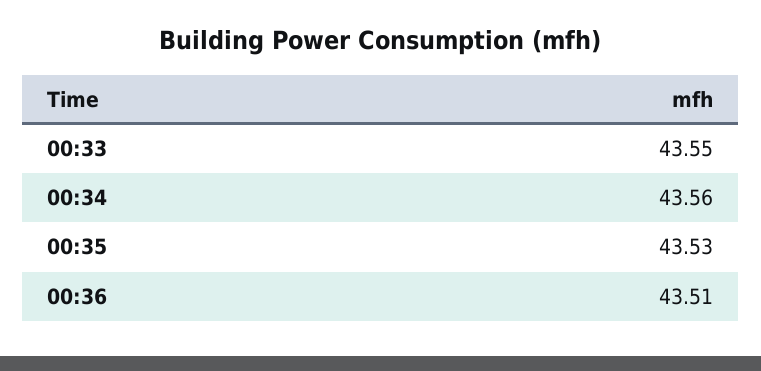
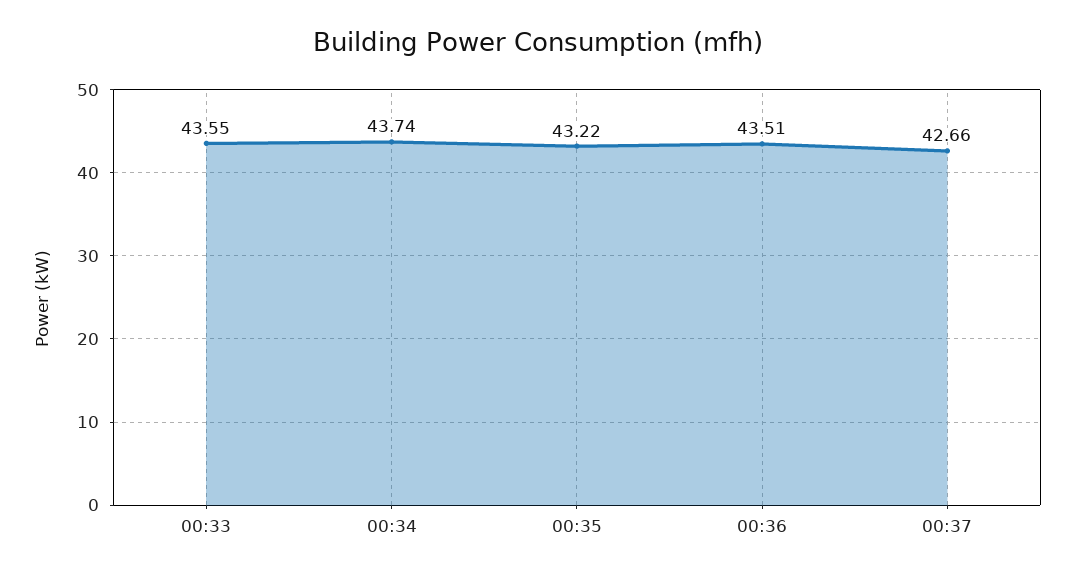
00:34: 43.56 -> 43.74
00:35: 43.53 -> 43.22
00:37: none -> 42.66

